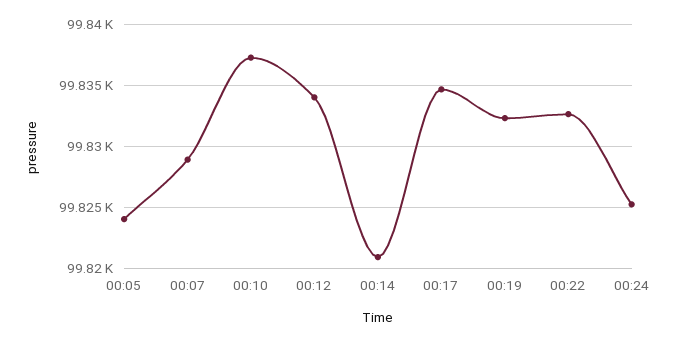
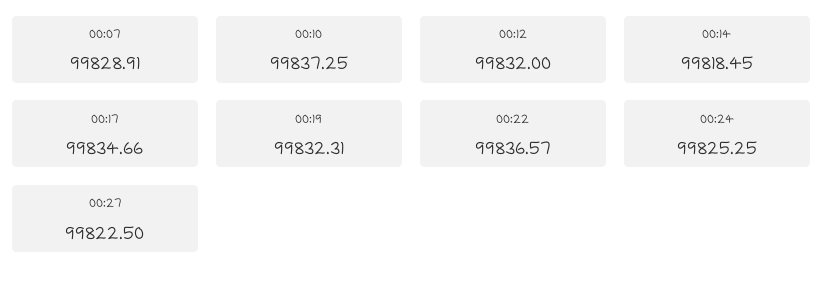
00:05: 99824 -> none
00:12: 99834 -> 99832
00:14: 99821 -> 99818.45
00:22: 99832.5 -> 99836.57
00:27: none -> 99822.5

